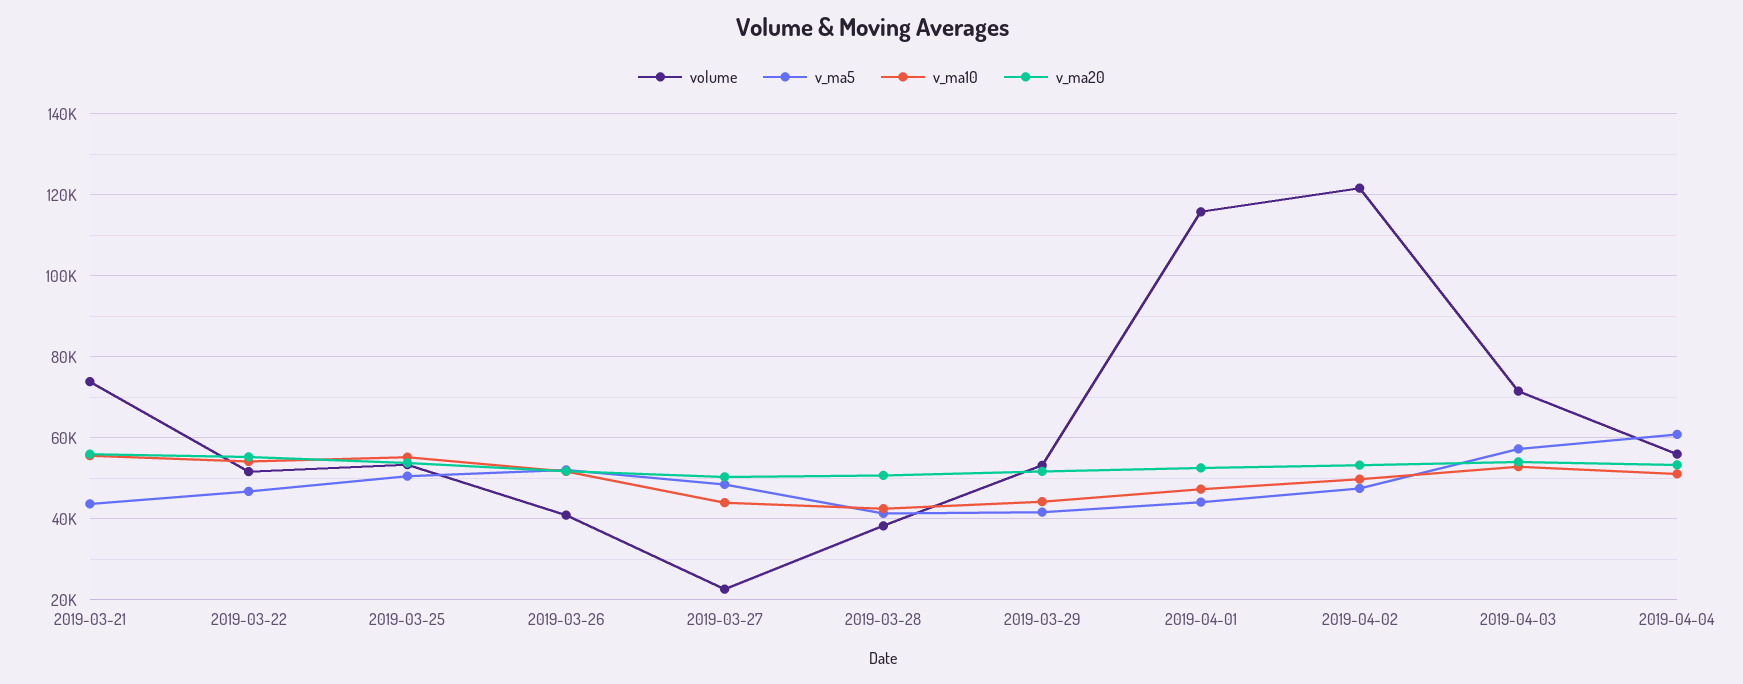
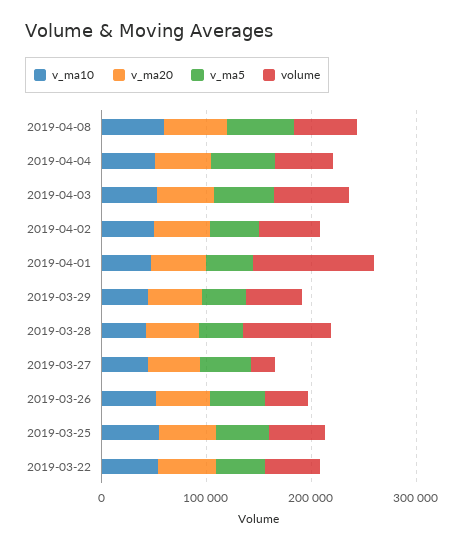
volume, 2019-03-21: 74000 -> none
v_ma5, 2019-03-21: 44000 -> none
v_ma10, 2019-03-21: 56000 -> none
v_ma20, 2019-03-21: 56000 -> none
volume, 2019-03-28: 38000 -> 80000
volume, 2019-04-02: 122000 -> 60000
v_ma10, 2019-04-08: none -> 60000
v_ma20, 2019-04-08: none -> 60000
v_ma5, 2019-04-08: none -> 60000
volume, 2019-04-08: none -> 60000

